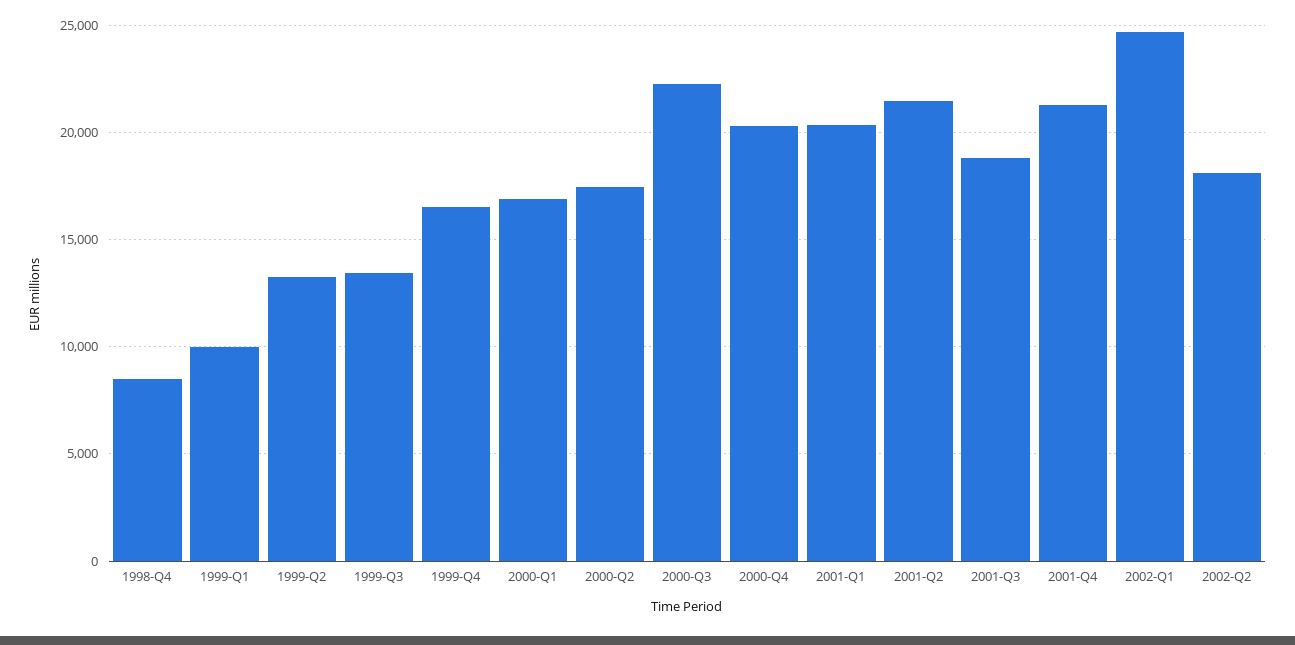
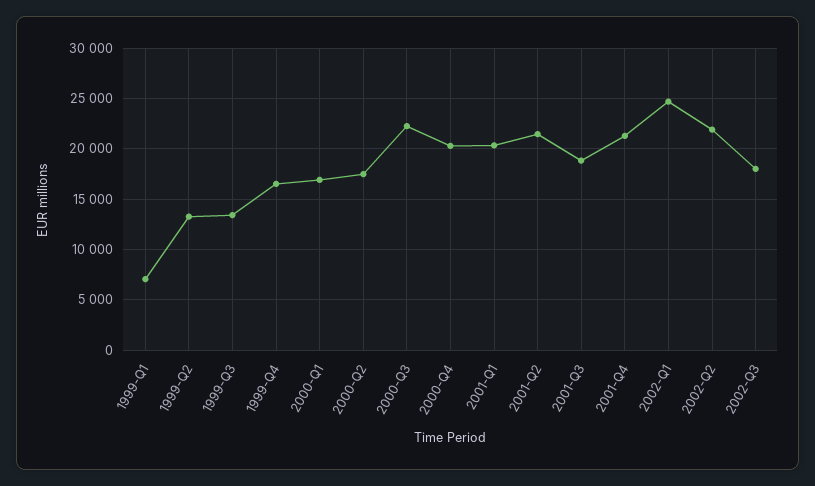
1998-Q4: 8500 -> none
1999-Q1: 10000 -> 7000
2002-Q2: 18000 -> 22000
2002-Q3: none -> 18000

